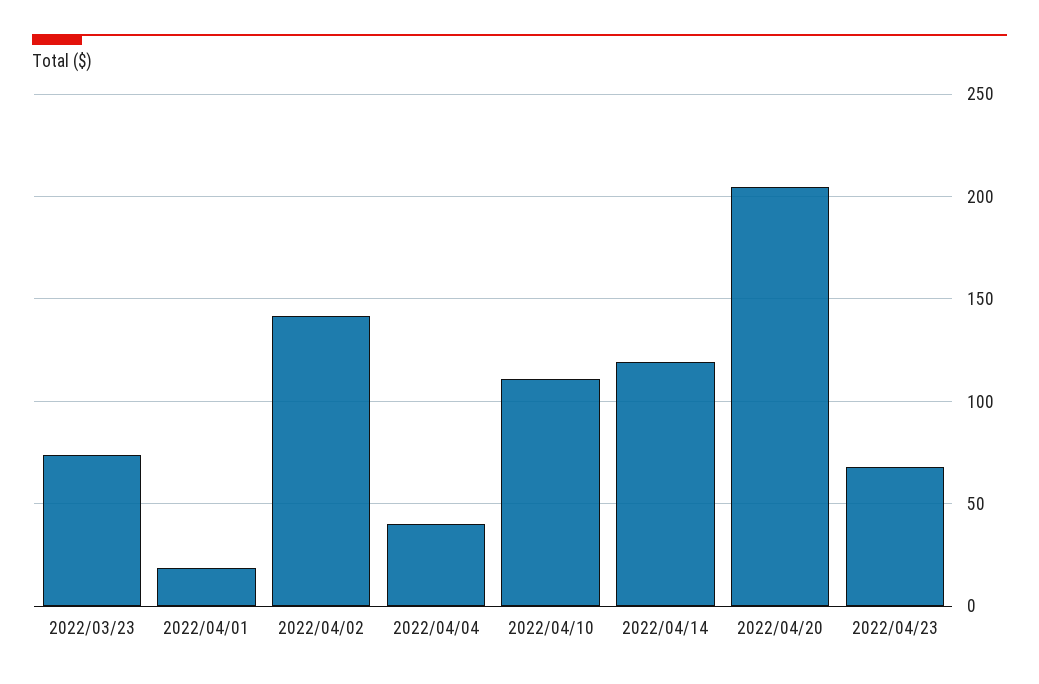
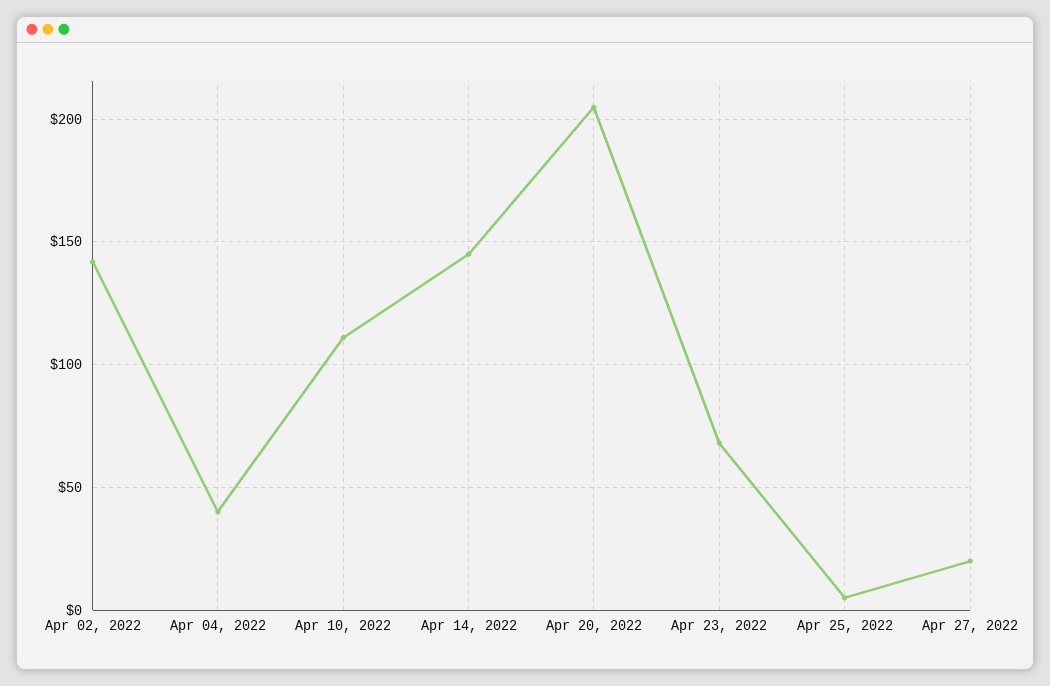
2022/03/23: 75 -> none
2022/04/01: 20 -> none
2022/04/14: 120 -> 145
Apr 25, 2022: none -> 5
Apr 27, 2022: none -> 20

